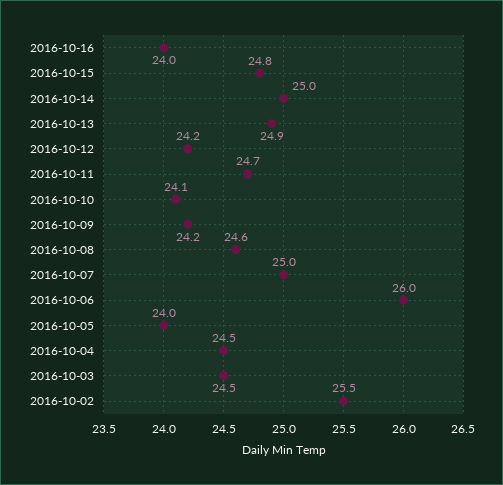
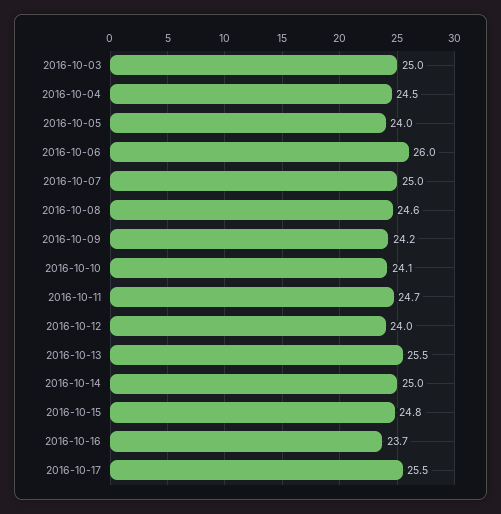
2016-10-16: 24 -> 23.7
2016-10-13: 24.9 -> 25.5
2016-10-12: 24.2 -> 24
2016-10-03: 24.5 -> 25
2016-10-02: 25.5 -> none
2016-10-17: none -> 25.5

